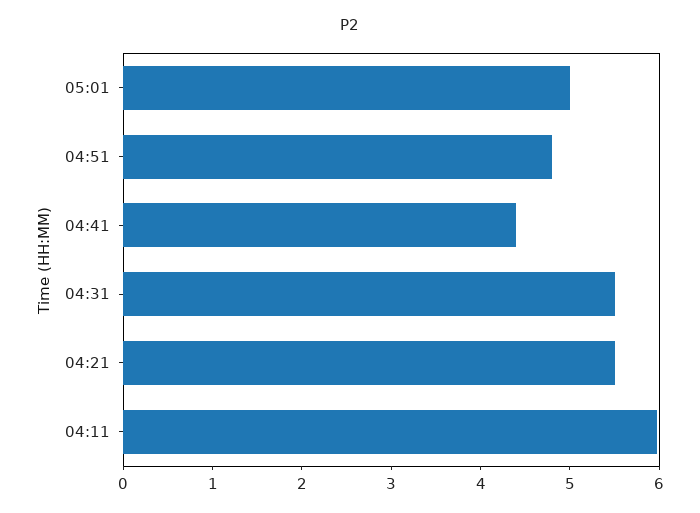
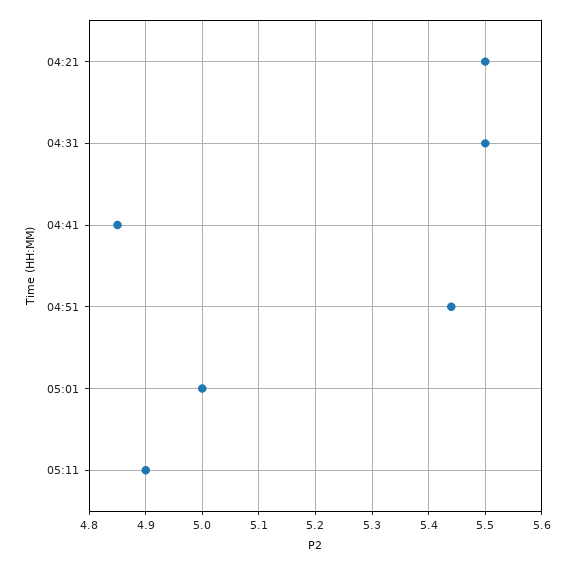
04:51: 4.8 -> 5.45
04:41: 4.4 -> 4.85
04:11: 6 -> none
05:11: none -> 4.9

